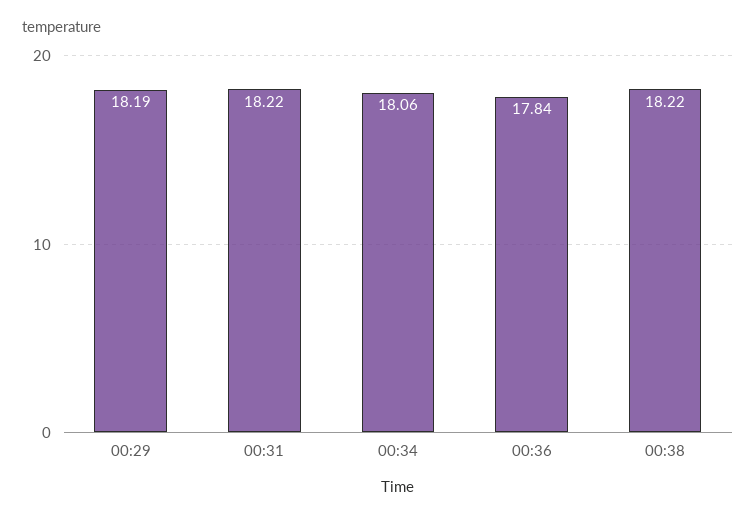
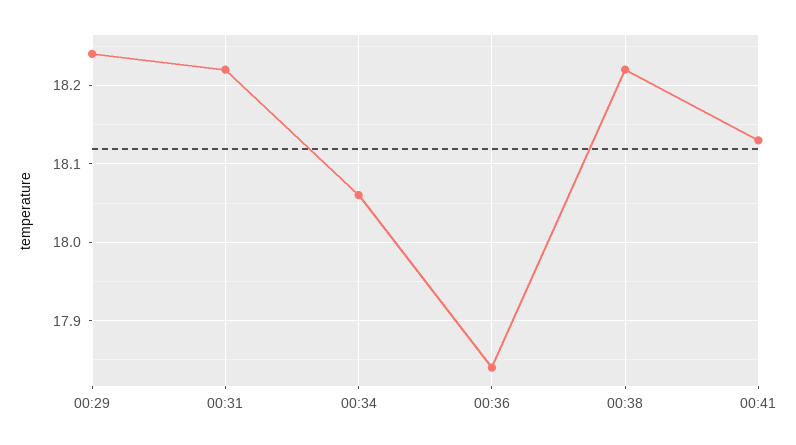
00:29: 18.19 -> 18.24
00:41: none -> 18.13

